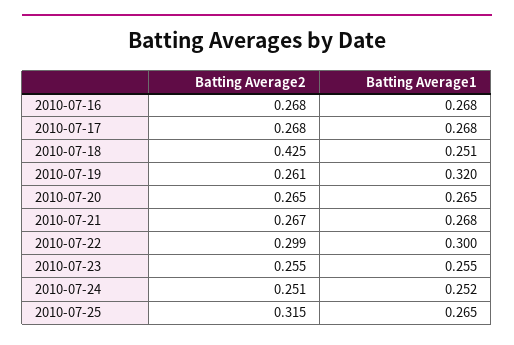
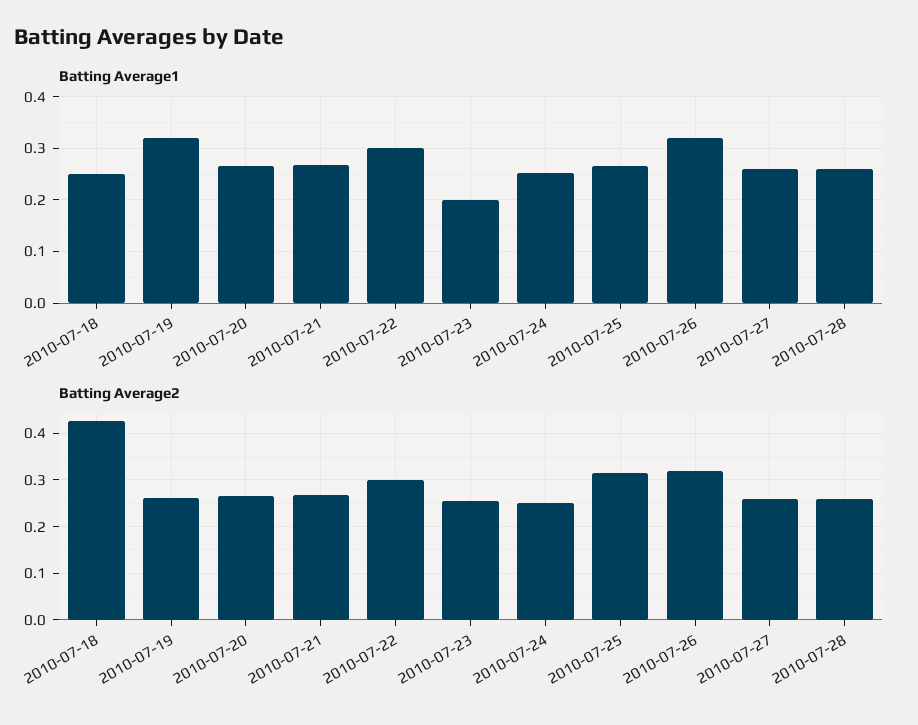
Batting Average2, 2010-07-16: 0.268 -> none
Batting Average1, 2010-07-16: 0.268 -> none
Batting Average2, 2010-07-17: 0.268 -> none
Batting Average1, 2010-07-17: 0.268 -> none
Batting Average1, 2010-07-23: 0.255 -> 0.2
Batting Average1, 2010-07-26: none -> 0.32
Batting Average1, 2010-07-27: none -> 0.26
Batting Average1, 2010-07-28: none -> 0.26
Batting Average2, 2010-07-26: none -> 0.32
Batting Average2, 2010-07-27: none -> 0.26
Batting Average2, 2010-07-28: none -> 0.26

